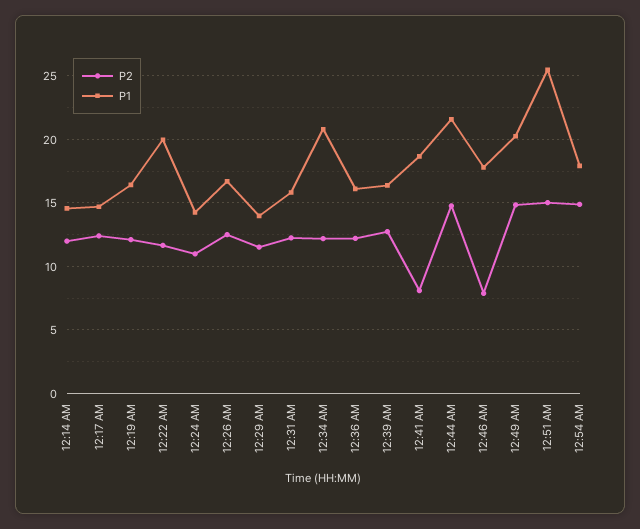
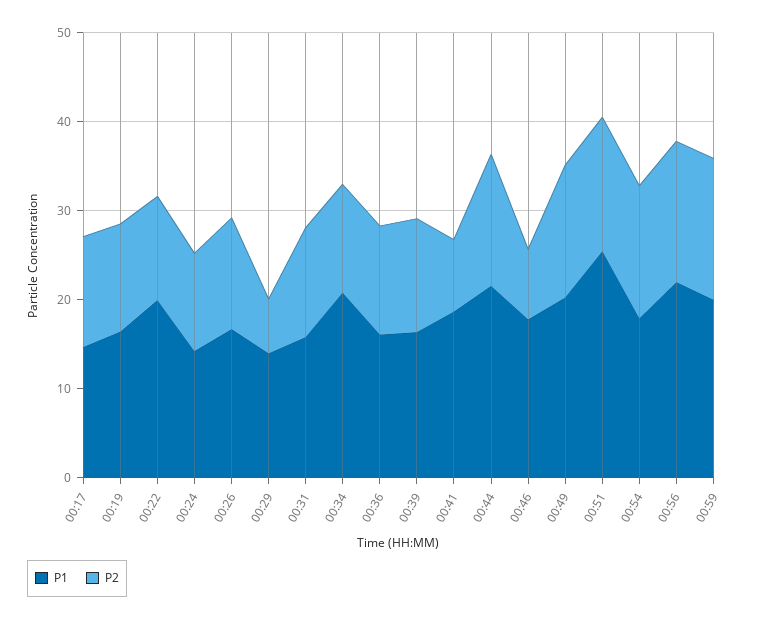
P2, 12:14 AM: 12 -> none
P1, 12:14 AM: 14.5 -> none
P2, 12:29 AM: 11.5 -> 6
P1, 00:56: none -> 22
P2, 00:56: none -> 16
P1, 00:59: none -> 20
P2, 00:59: none -> 16

